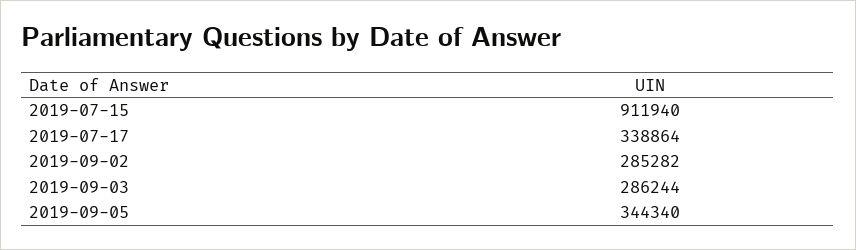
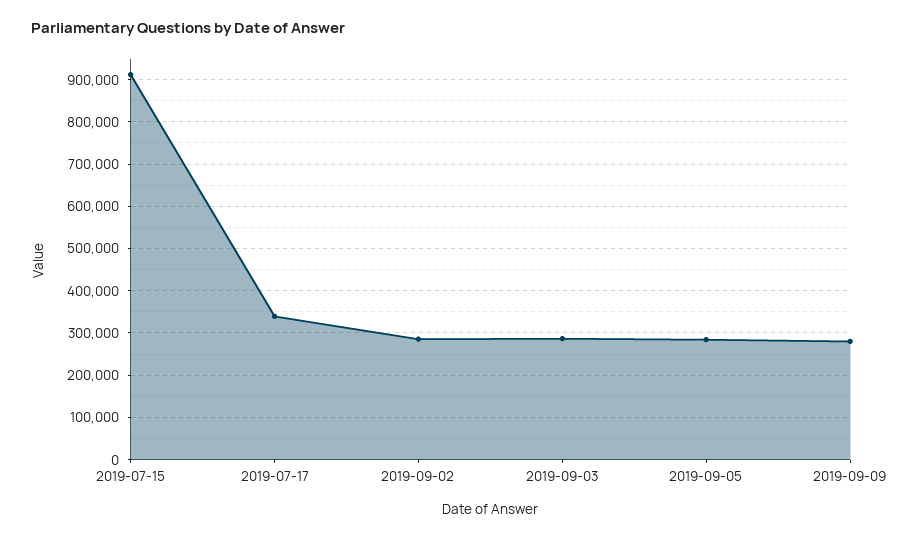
2019-09-05: 344340 -> 280000
2019-09-09: none -> 280000

